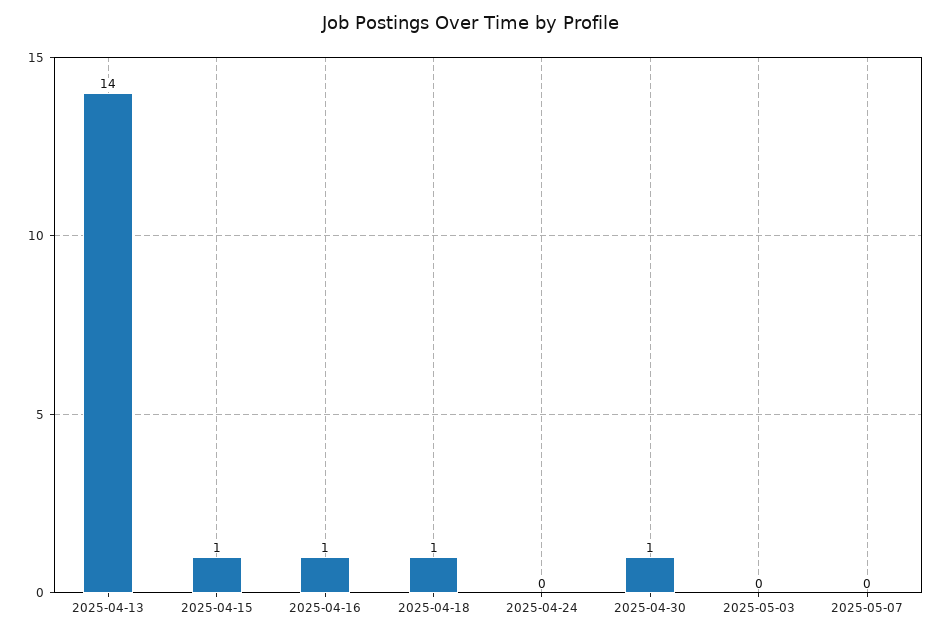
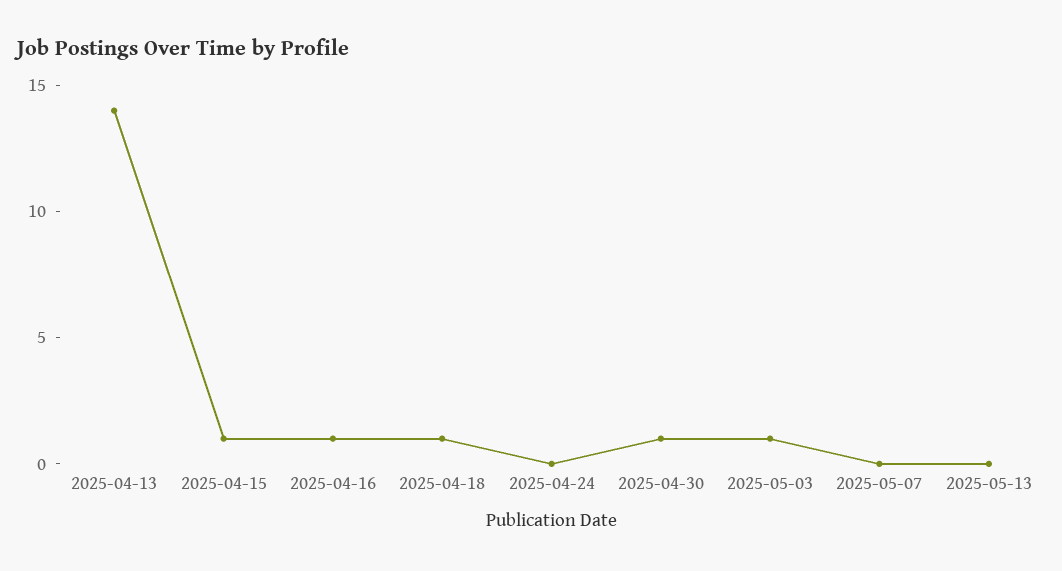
2025-05-03: 0 -> 1
2025-05-13: none -> 0

